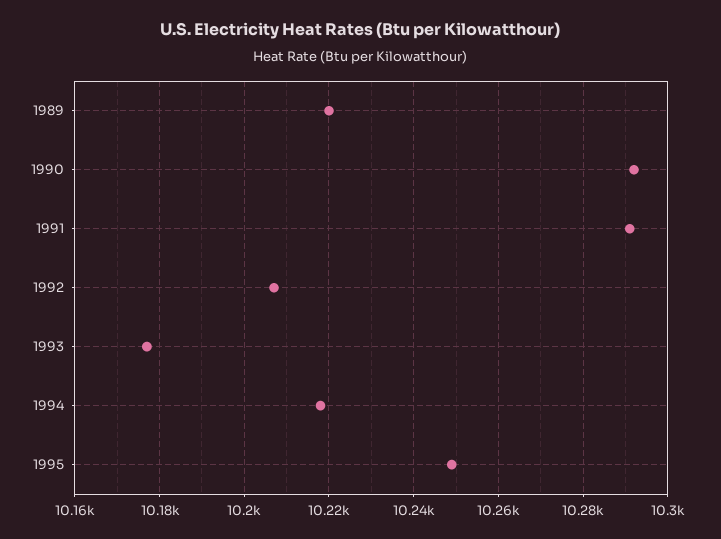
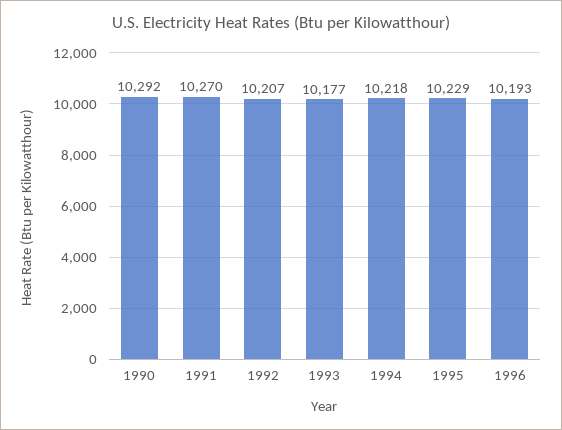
1989: 10220 -> none
1991: 10290 -> 10270
1995: 10250 -> 10229
1996: none -> 10193

